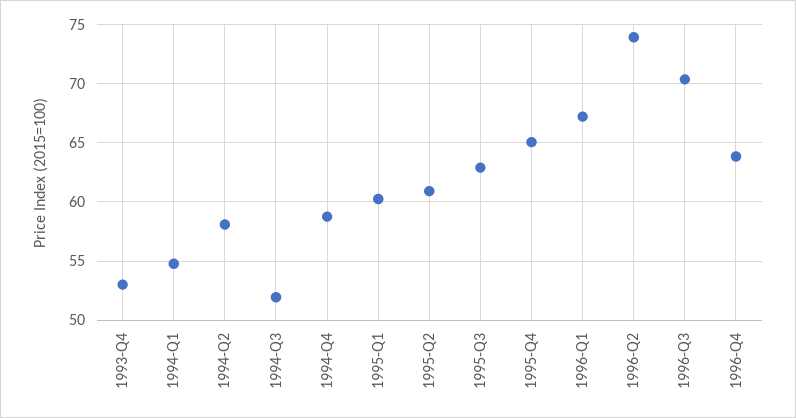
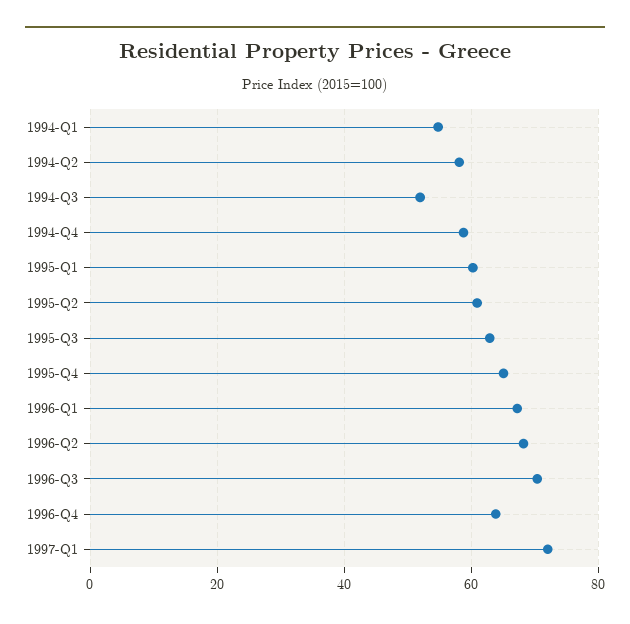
1993-Q4: 53 -> none
1996-Q2: 74 -> 68
1997-Q1: none -> 72

